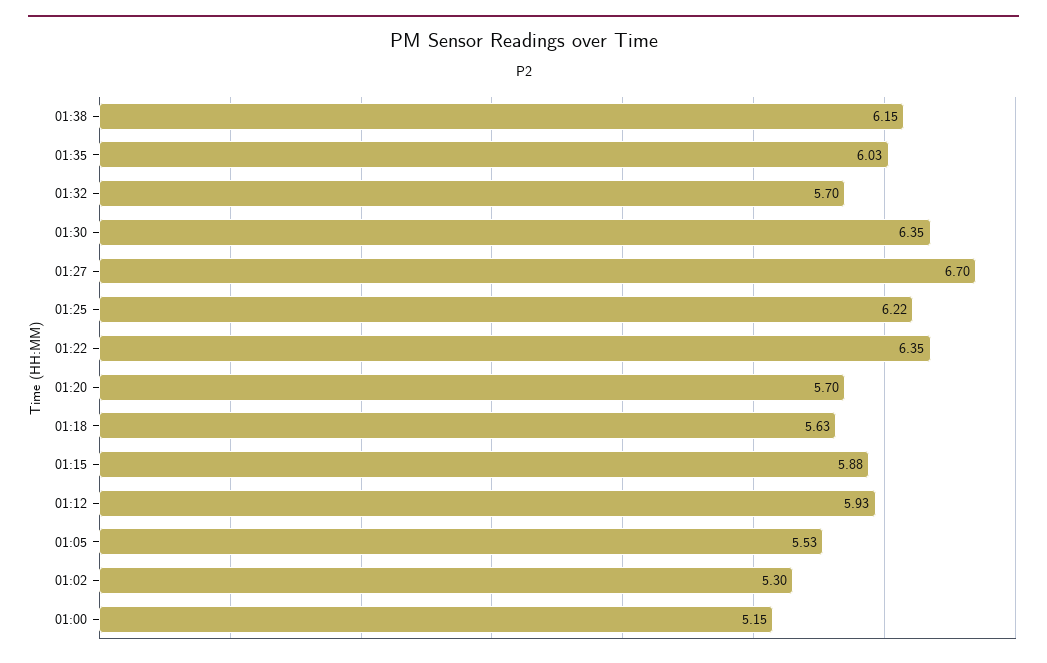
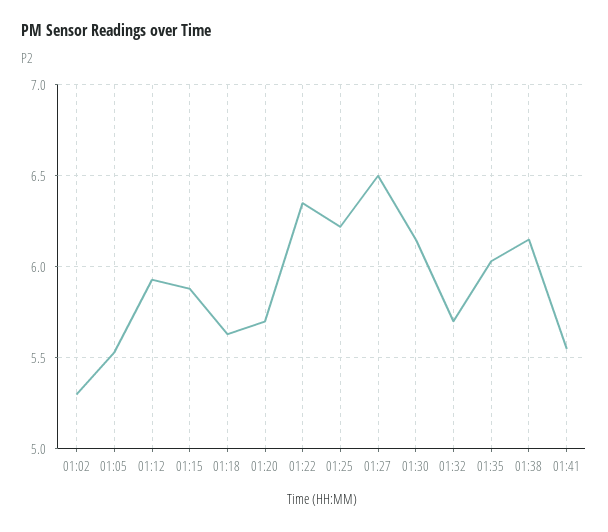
01:30: 6.35 -> 6.15
01:27: 6.7 -> 6.5
01:00: 5.15 -> none
01:41: none -> 5.55

